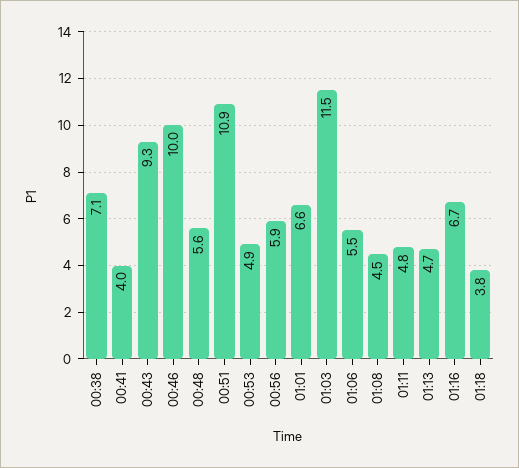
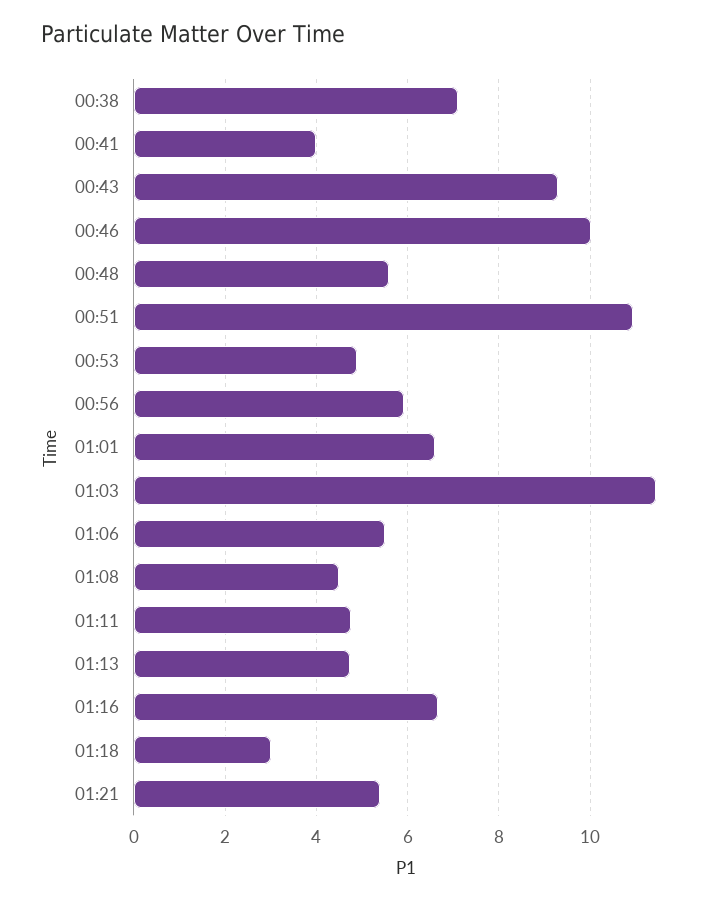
01:18: 3.8 -> 3
01:21: none -> 5.4

